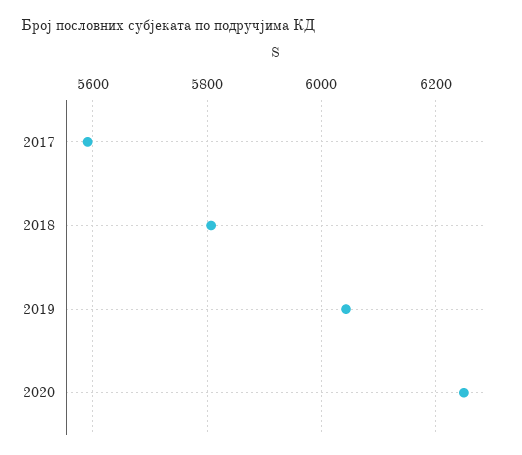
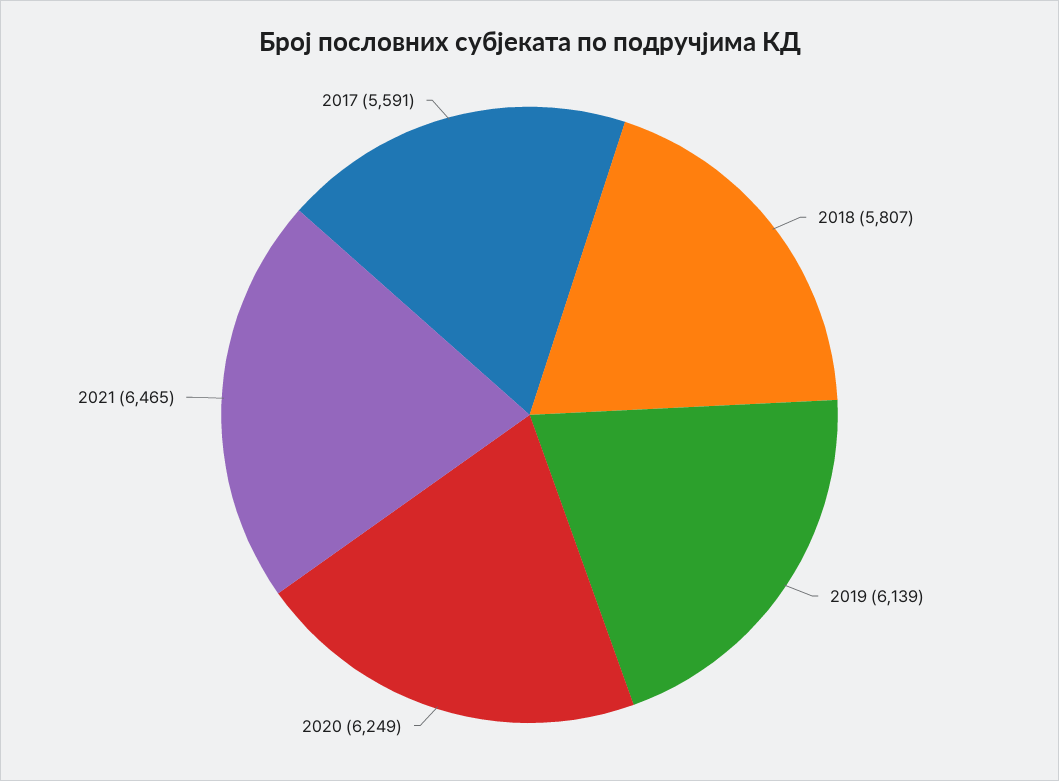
2019: 6040 -> 6139
2021: none -> 6465

